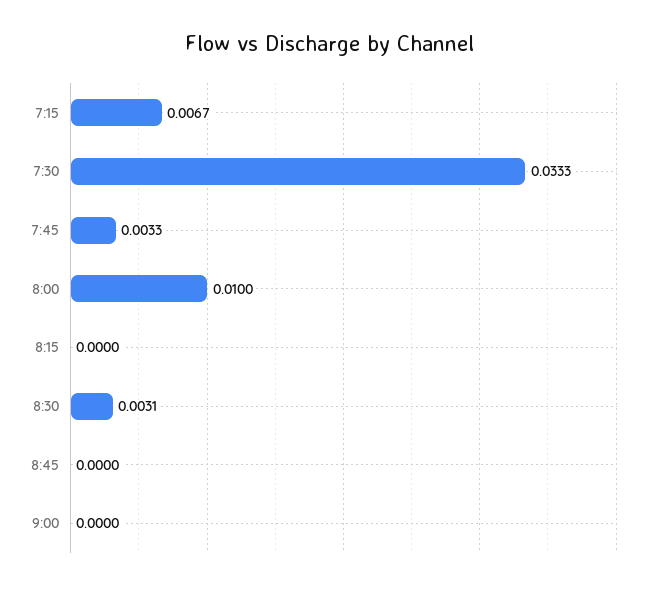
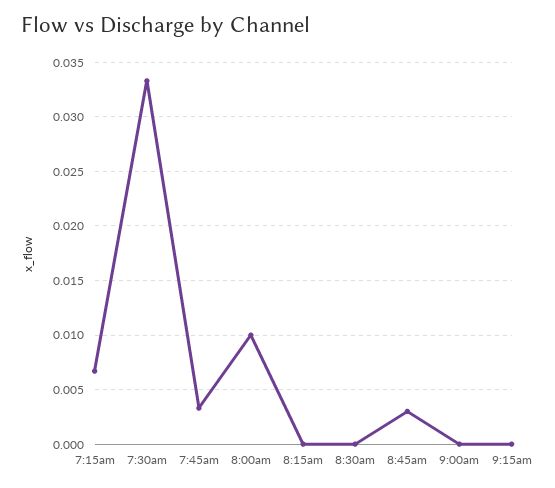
8:30: 0.0031 -> 0
8:45: 0 -> 0.003
9:15am: none -> 0

